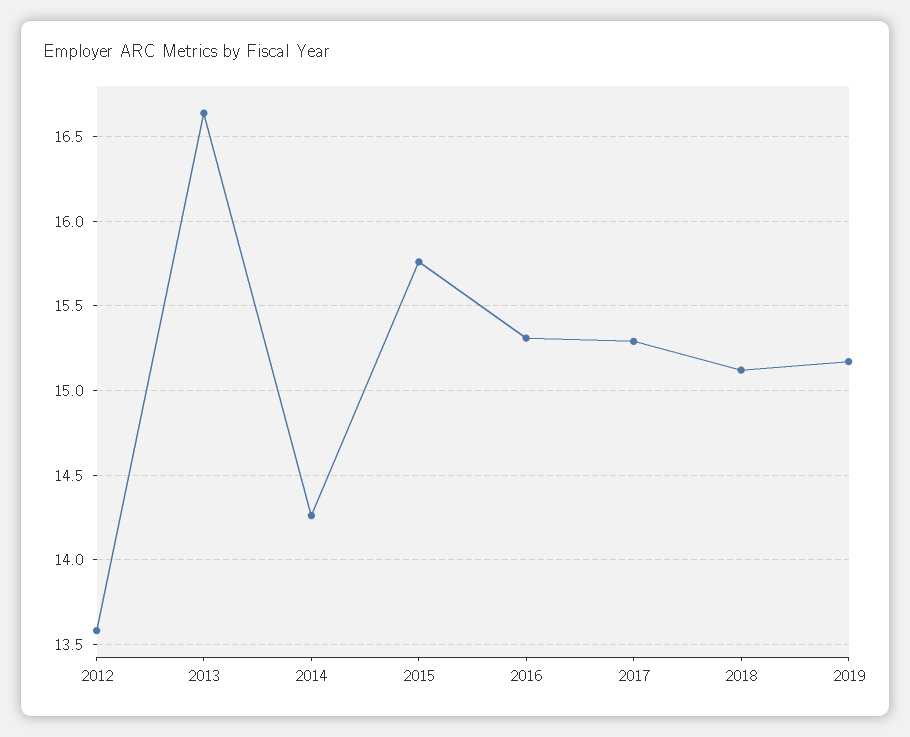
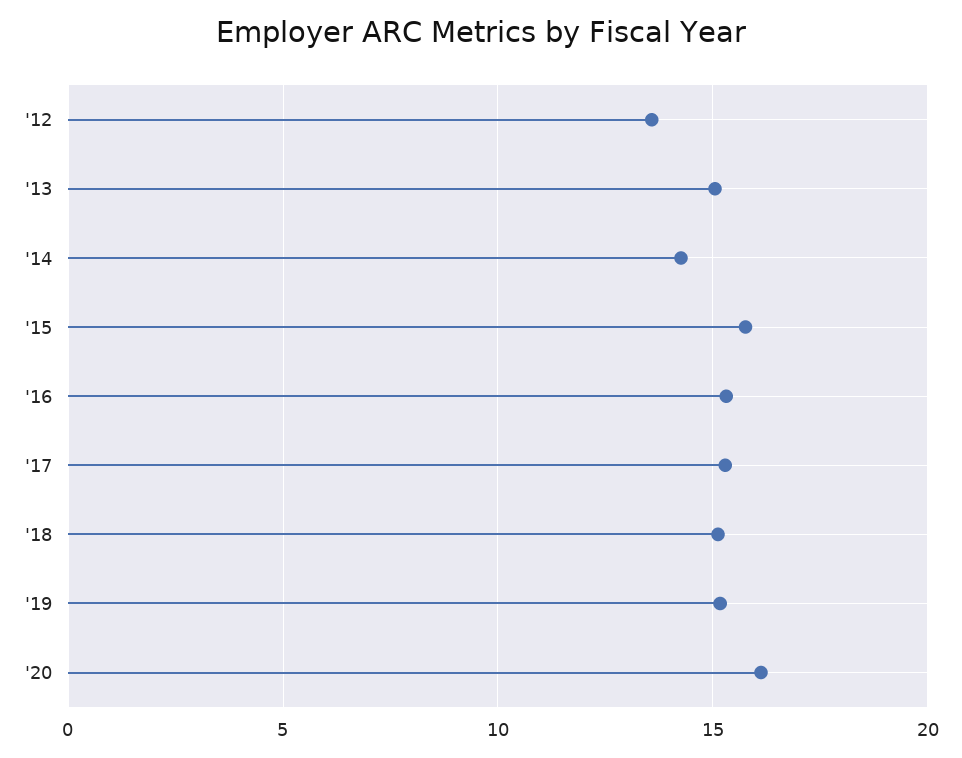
2013: 16.65 -> 15
'20: none -> 16

